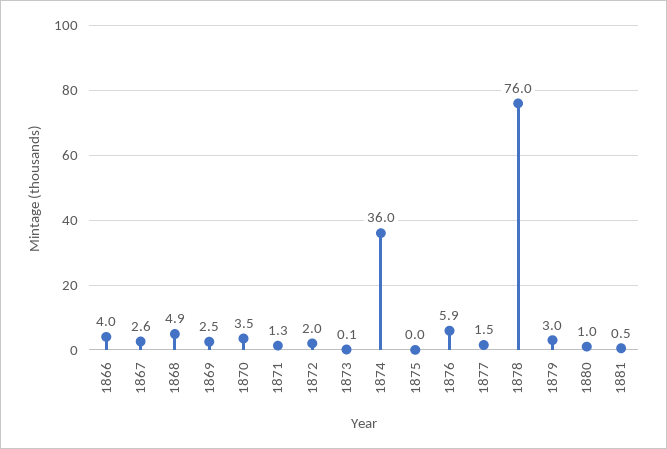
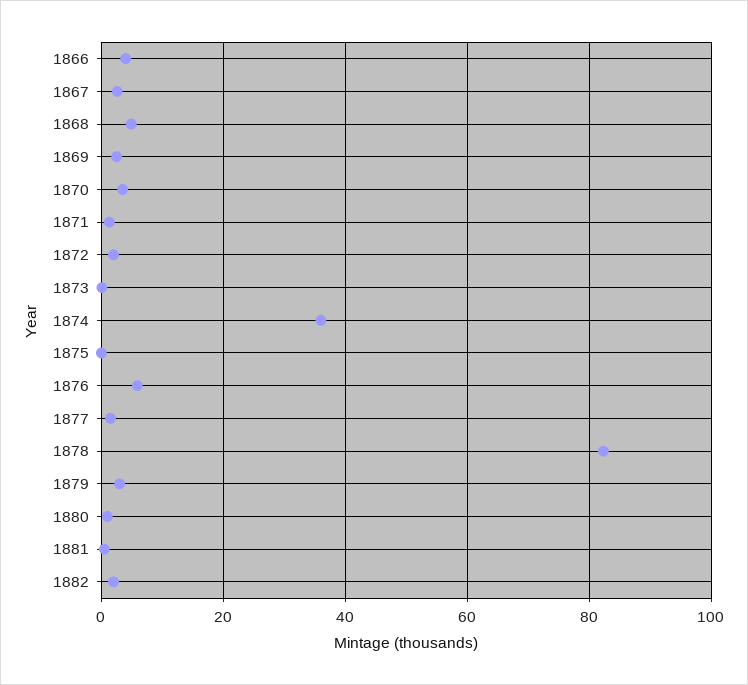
1878: 76 -> 82
1882: none -> 2

